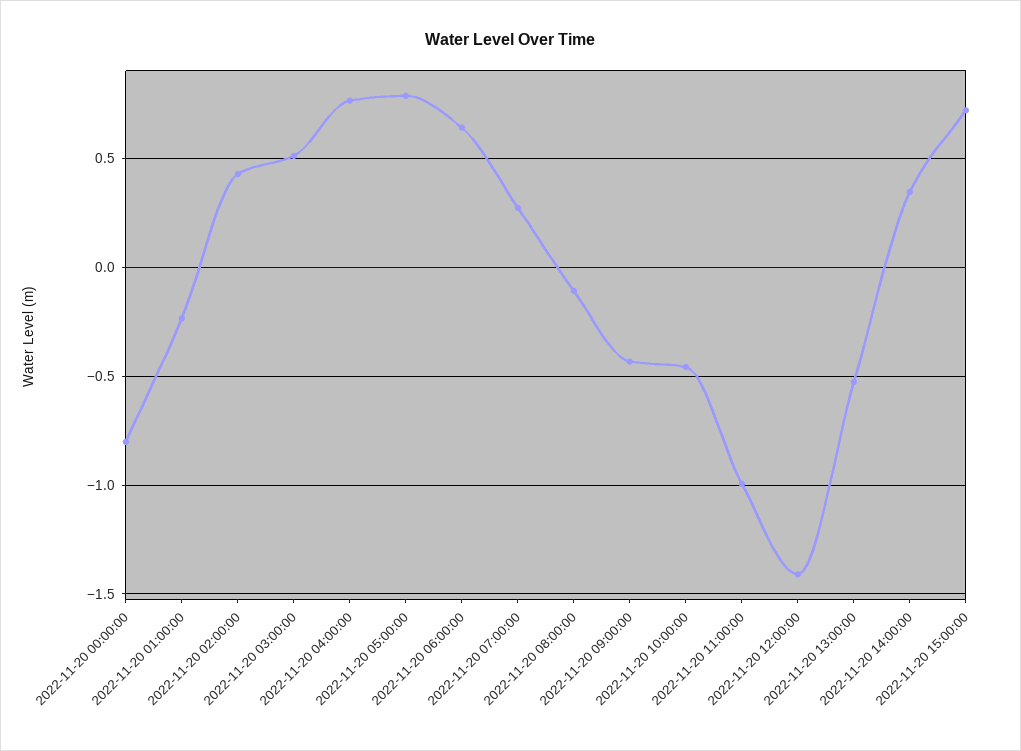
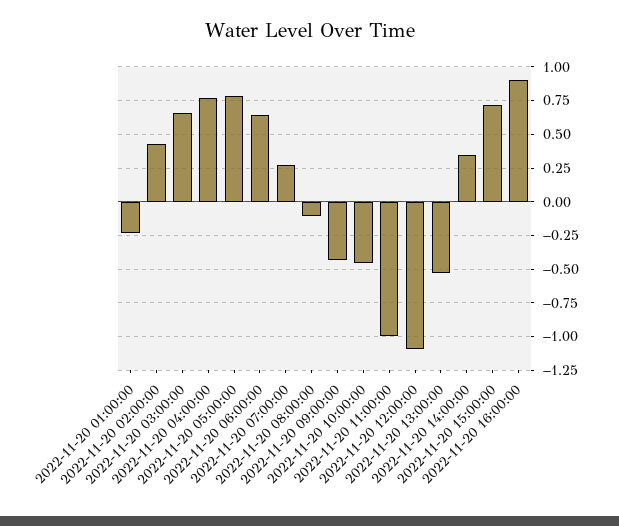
2022-11-20 00:00:00: -0.8 -> none
2022-11-20 03:00:00: 0.5 -> 0.65
2022-11-20 12:00:00: -1.4 -> -1.1
2022-11-20 16:00:00: none -> 0.9

